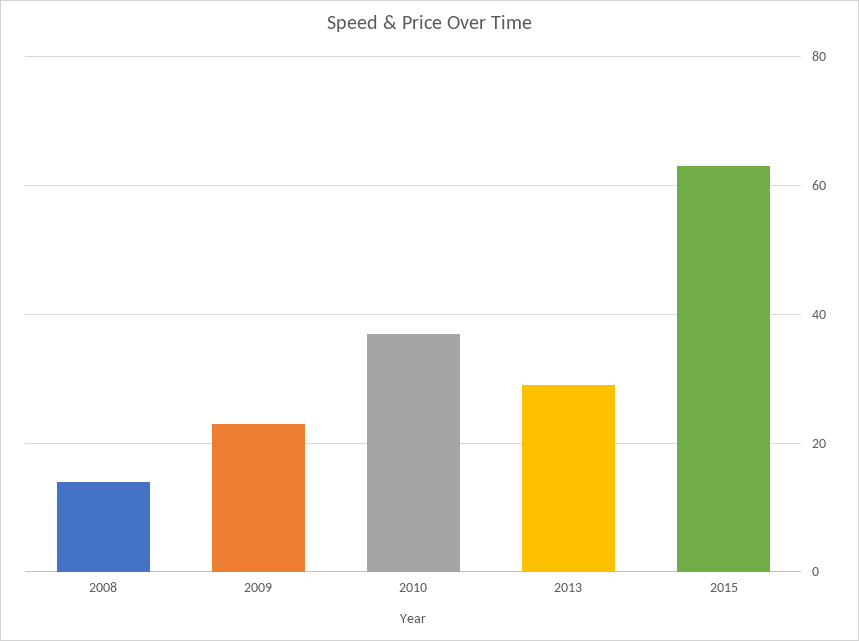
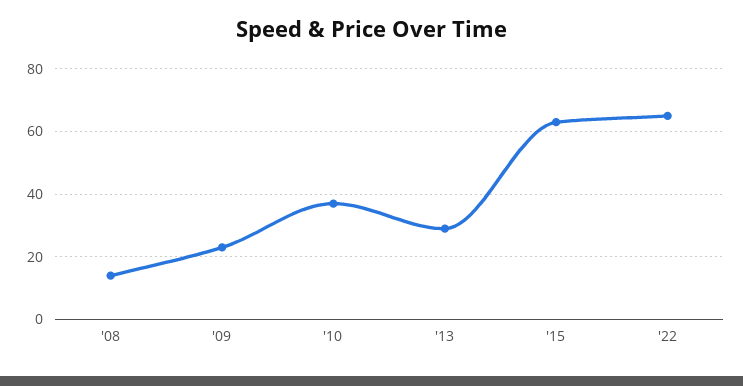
'22: none -> 65

